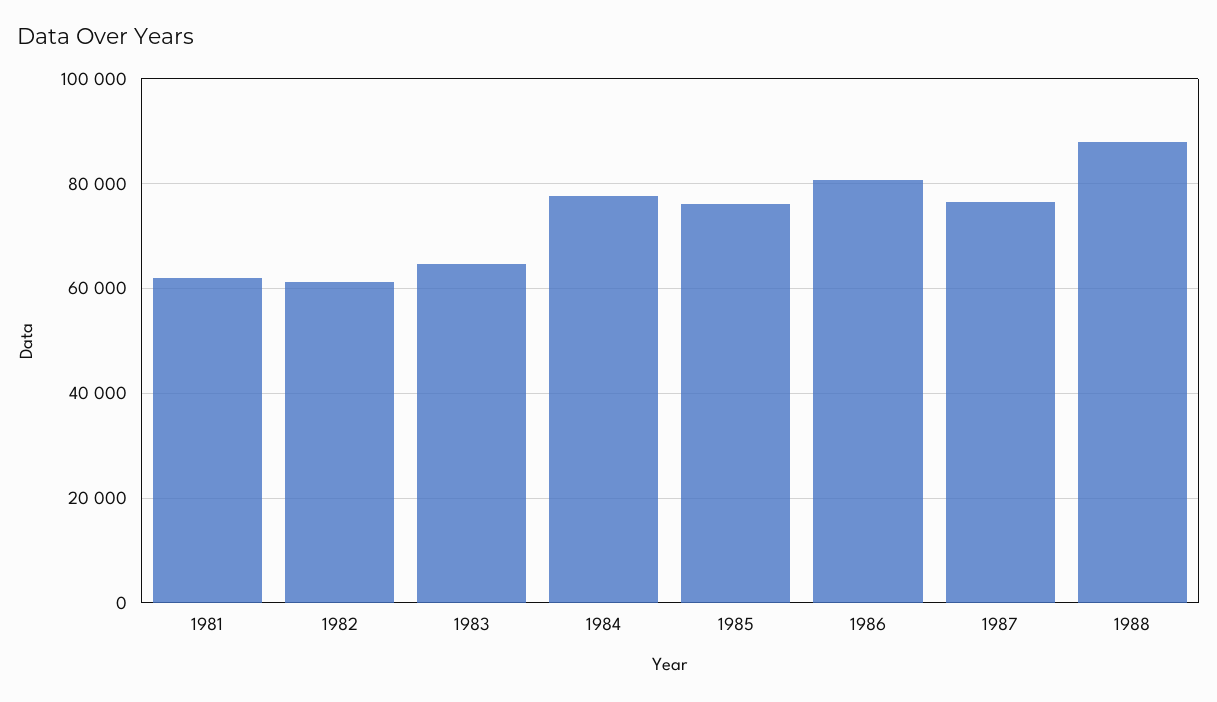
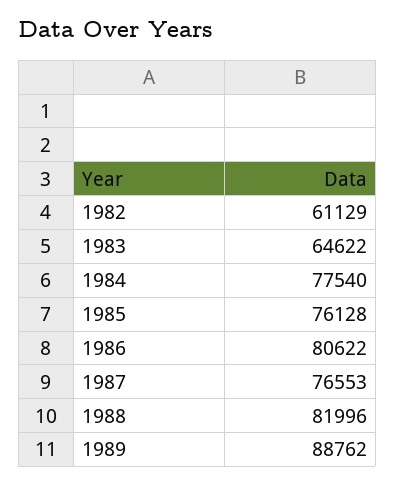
1981: 62000 -> none
1988: 88000 -> 81996
1989: none -> 88762

